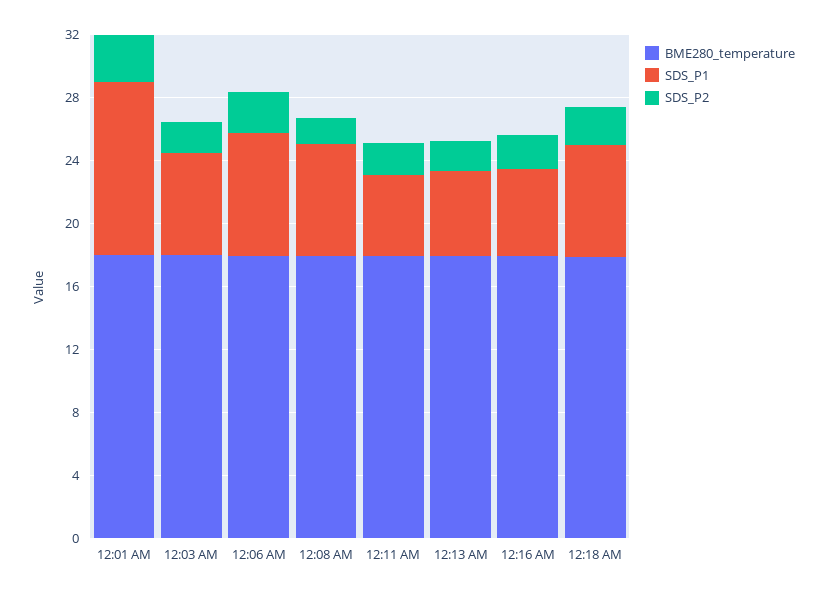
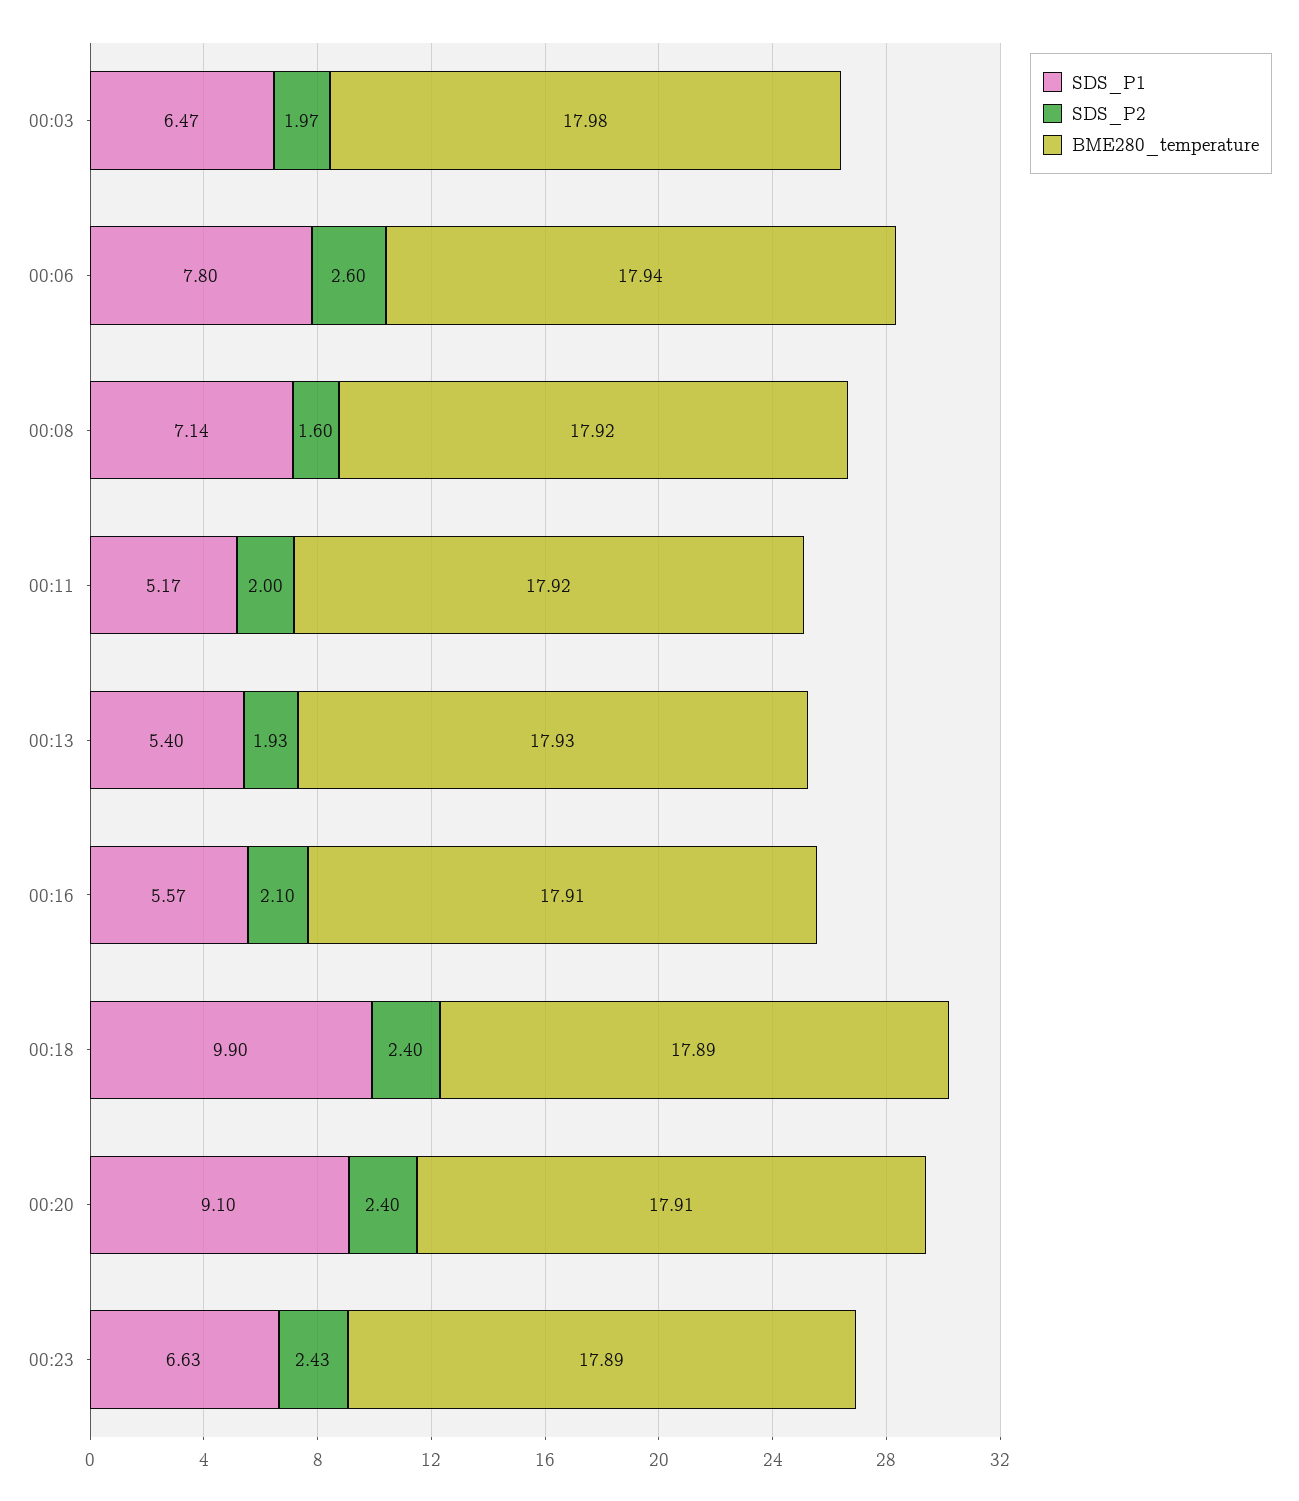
BME280_temperature, 12:01 AM: 18 -> none
SDS_P1, 12:01 AM: 11 -> none
SDS_P2, 12:01 AM: 3 -> none
SDS_P1, 12:18 AM: 7 -> 9.9
SDS_P1, 00:20: none -> 9.1
SDS_P2, 00:20: none -> 2.4
BME280_temperature, 00:20: none -> 17.91
SDS_P1, 00:23: none -> 6.63
SDS_P2, 00:23: none -> 2.43
BME280_temperature, 00:23: none -> 17.89

